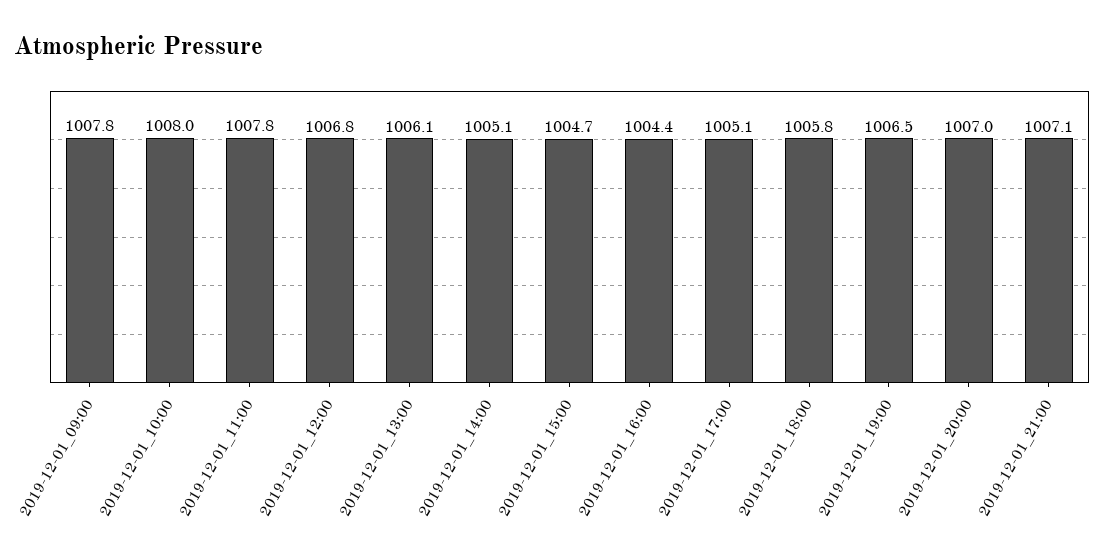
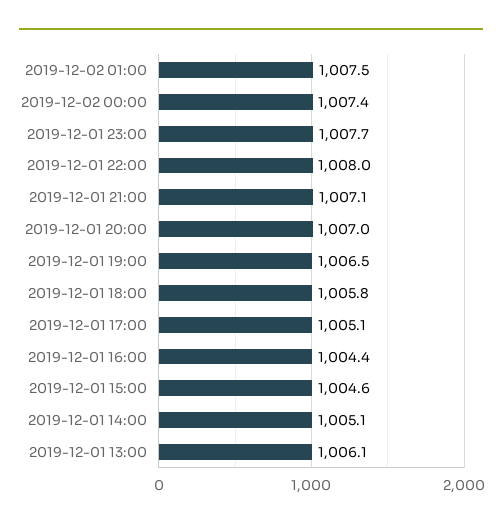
2019-12-01_09:00: 1007.8 -> none
2019-12-01_10:00: 1008 -> none
2019-12-01_11:00: 1007.8 -> none
2019-12-01_12:00: 1006.8 -> none
2019-12-01_15:00: 1004.7 -> 1004.6
2019-12-02 01:00: none -> 1007.5
2019-12-02 00:00: none -> 1007.4
2019-12-01 23:00: none -> 1007.7
2019-12-01 22:00: none -> 1008

